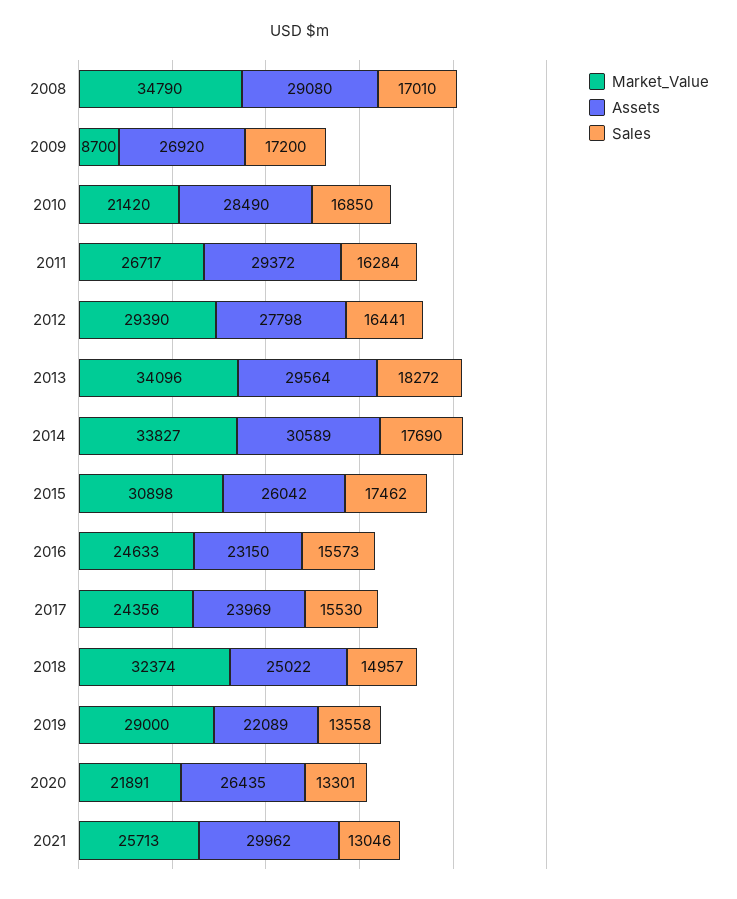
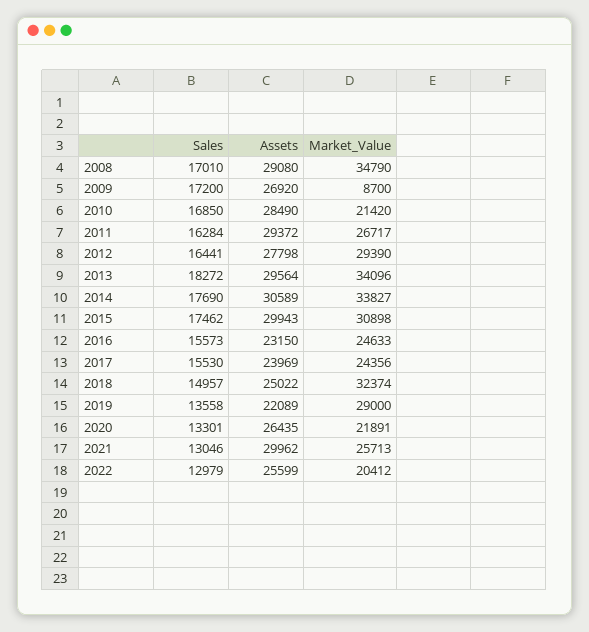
Assets, 2015: 26042 -> 29943
Sales, 2022: none -> 12979
Assets, 2022: none -> 25599
Market_Value, 2022: none -> 20412

